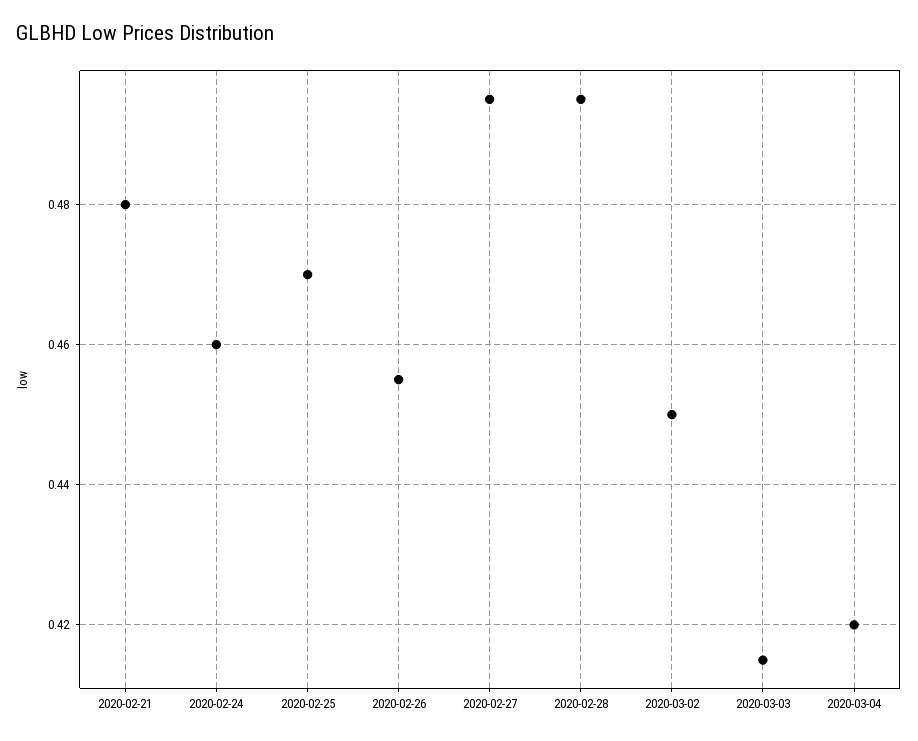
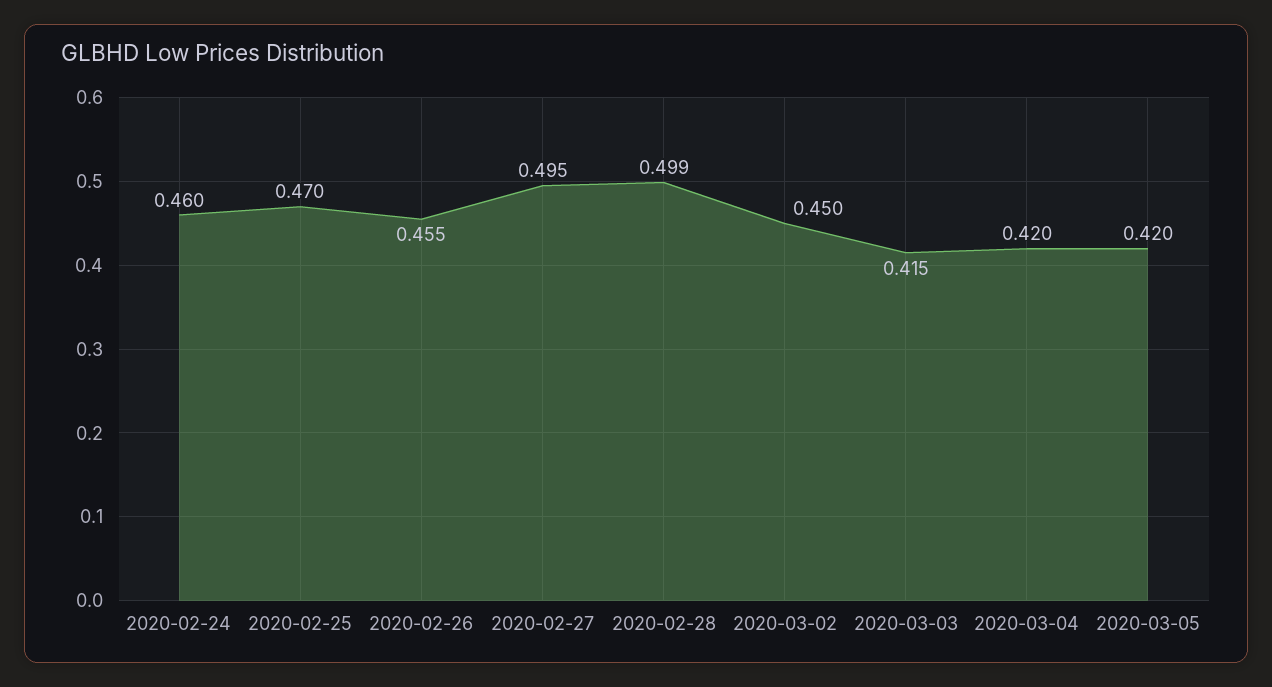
2020-02-21: 0.48 -> none
2020-02-28: 0.495 -> 0.499
2020-03-05: none -> 0.42

